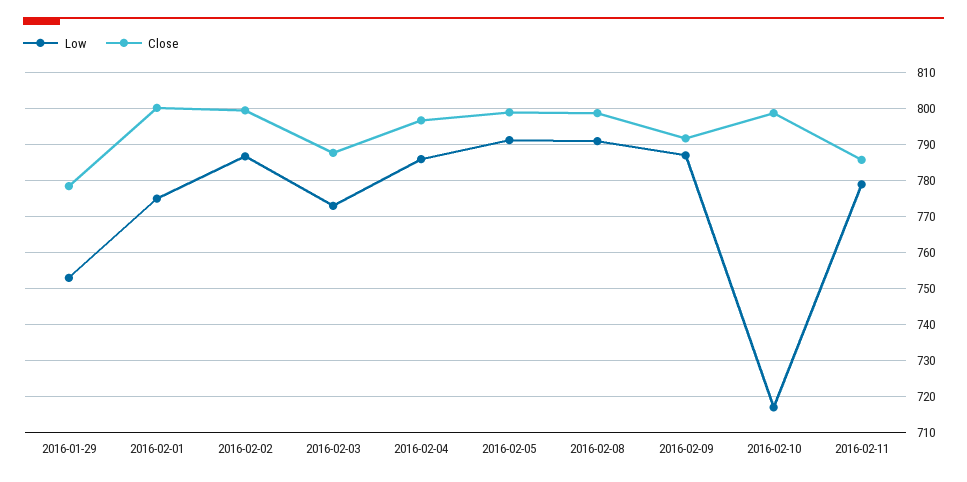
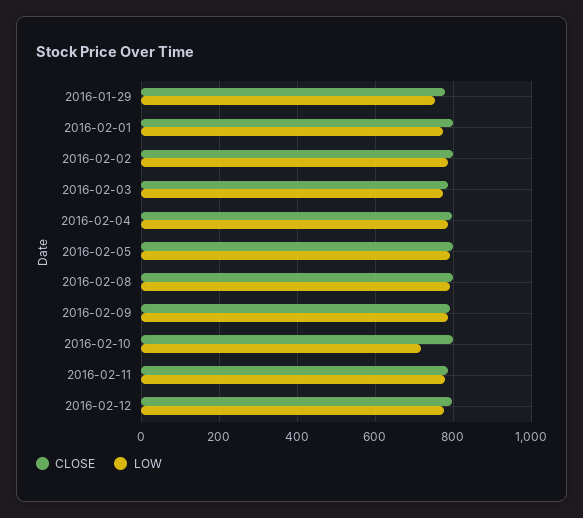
Close, 2016-02-12: none -> 800
Low, 2016-02-12: none -> 780

